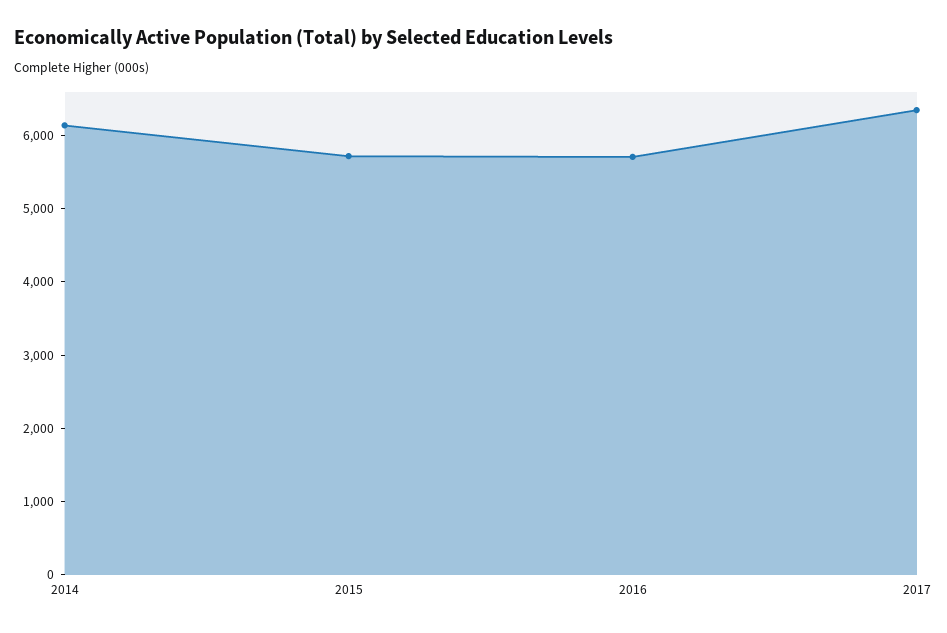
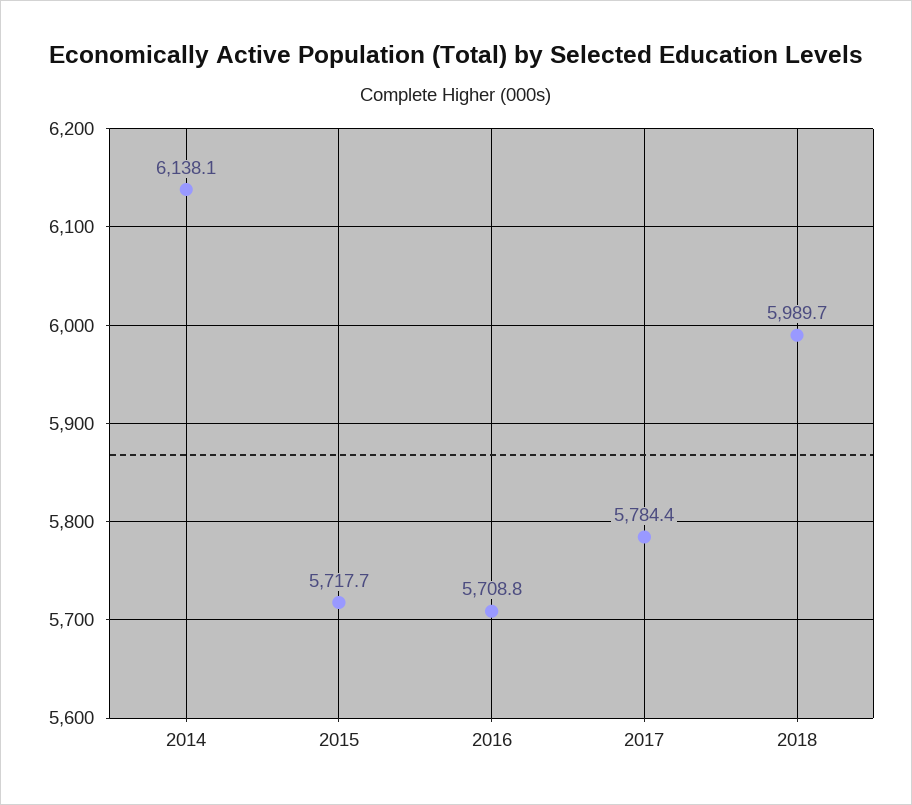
2017: 6400 -> 5784.4
2018: none -> 5989.7

